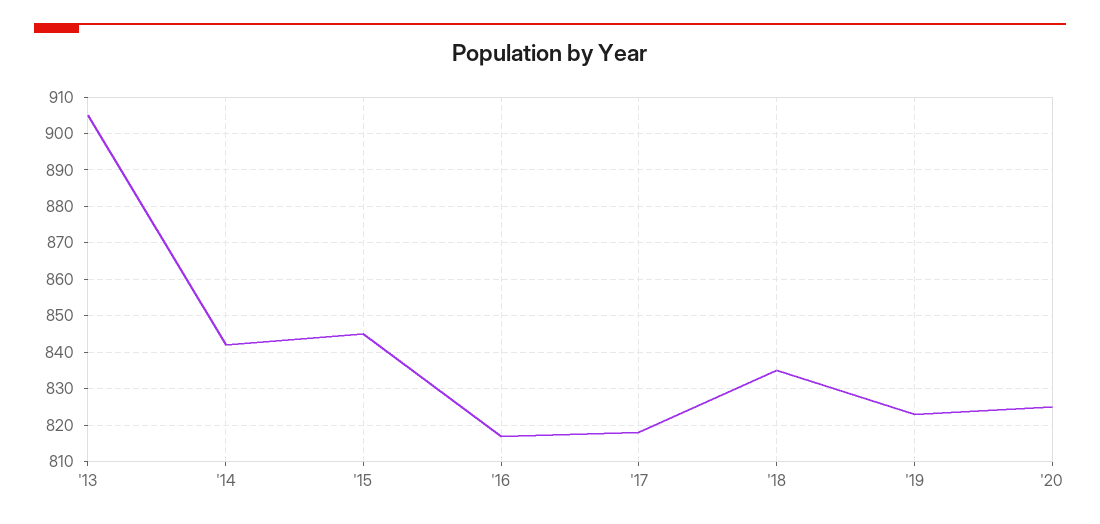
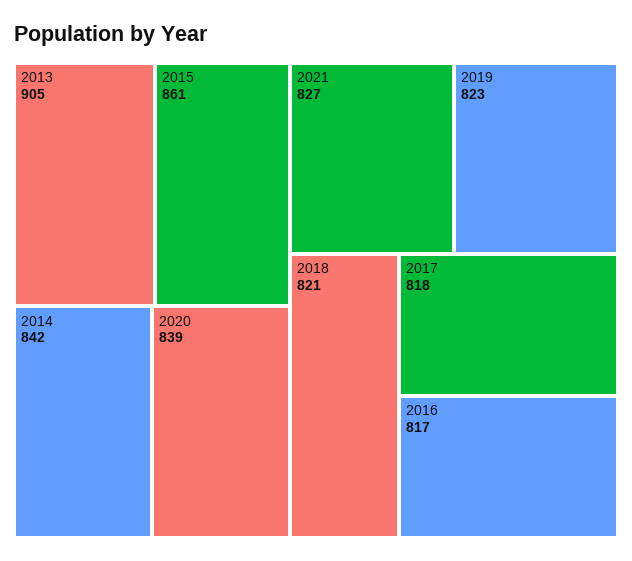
'15: 845 -> 861
'18: 835 -> 821
'20: 825 -> 839
2021: none -> 827

